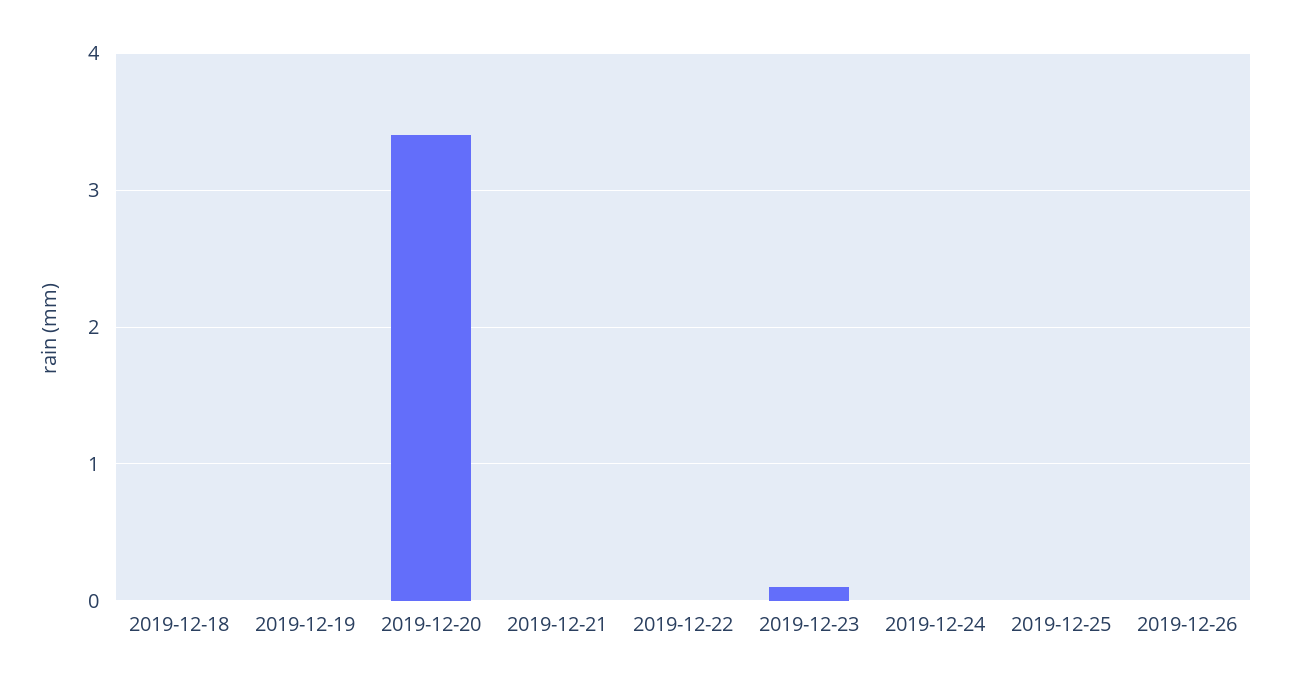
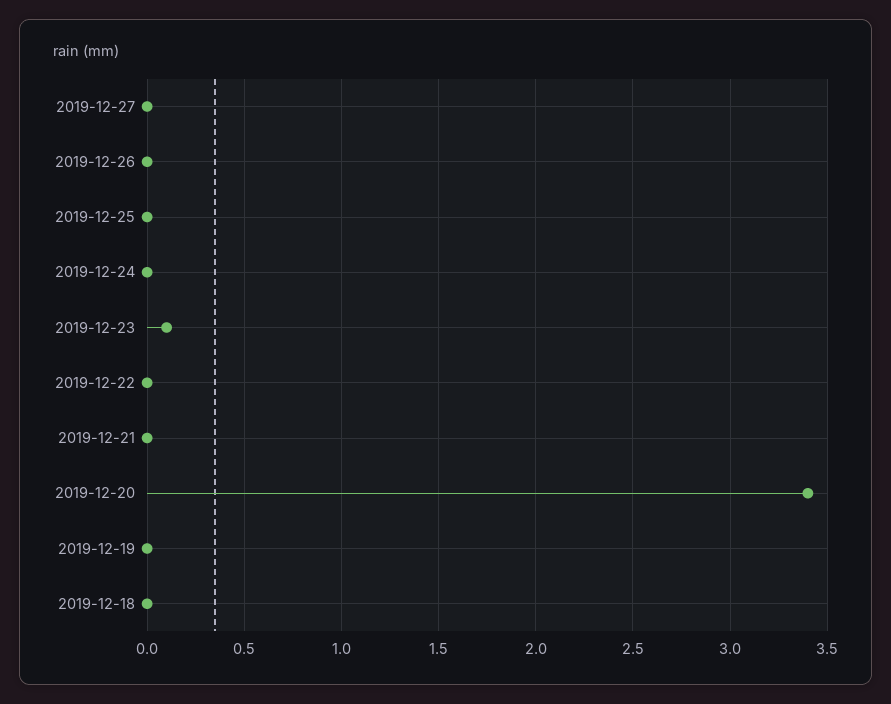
2019-12-27: none -> 0

